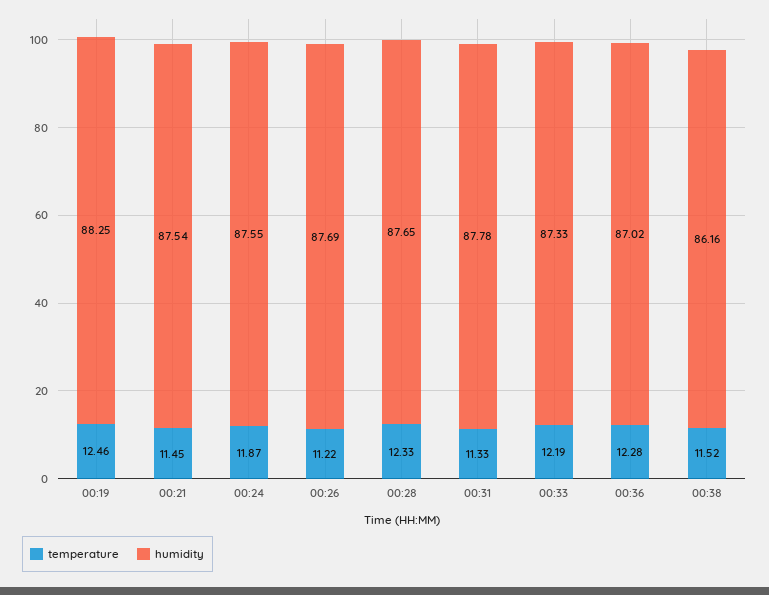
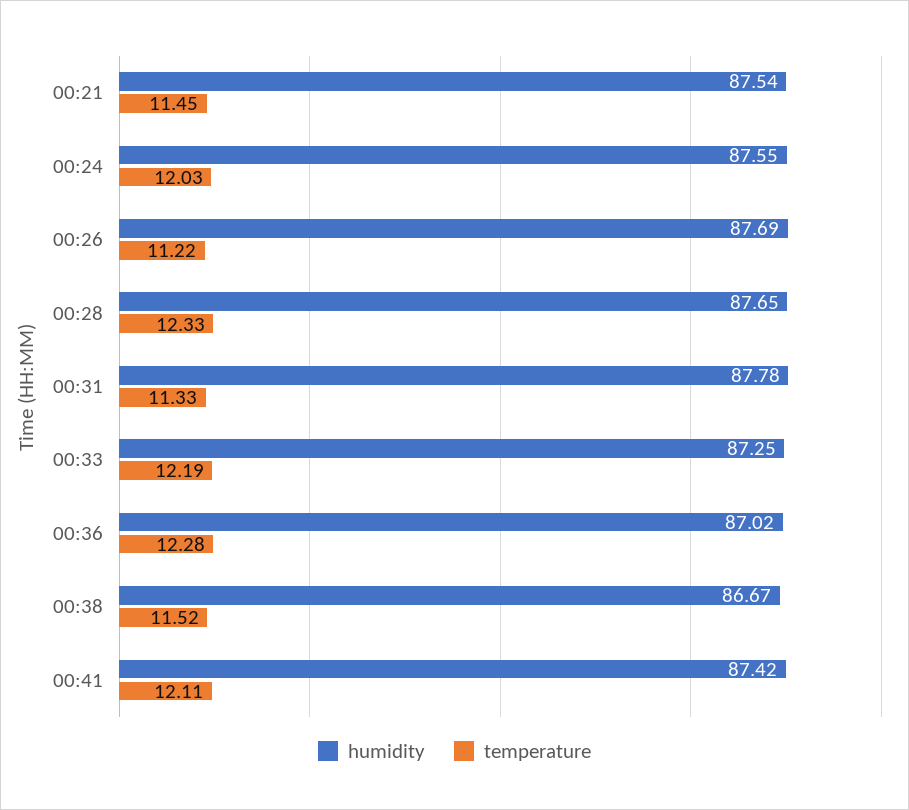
temperature, 00:19: 12.46 -> none
humidity, 00:19: 88.25 -> none
temperature, 00:24: 11.87 -> 12.03
humidity, 00:33: 87.33 -> 87.25
humidity, 00:38: 86.16 -> 86.67
humidity, 00:41: none -> 87.42
temperature, 00:41: none -> 12.11

